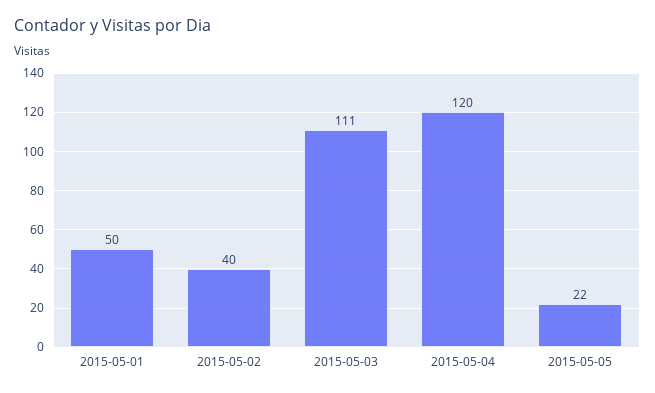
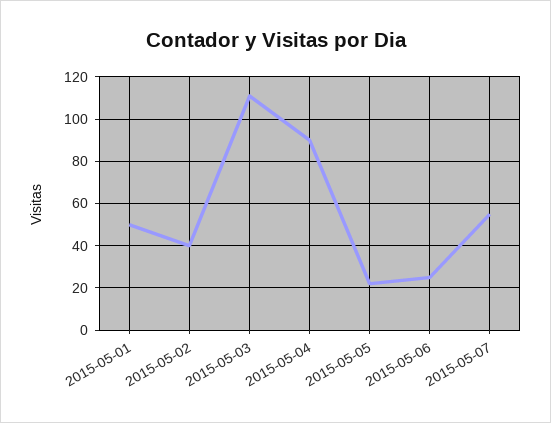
2015-05-04: 120 -> 90
2015-05-06: none -> 25
2015-05-07: none -> 55

